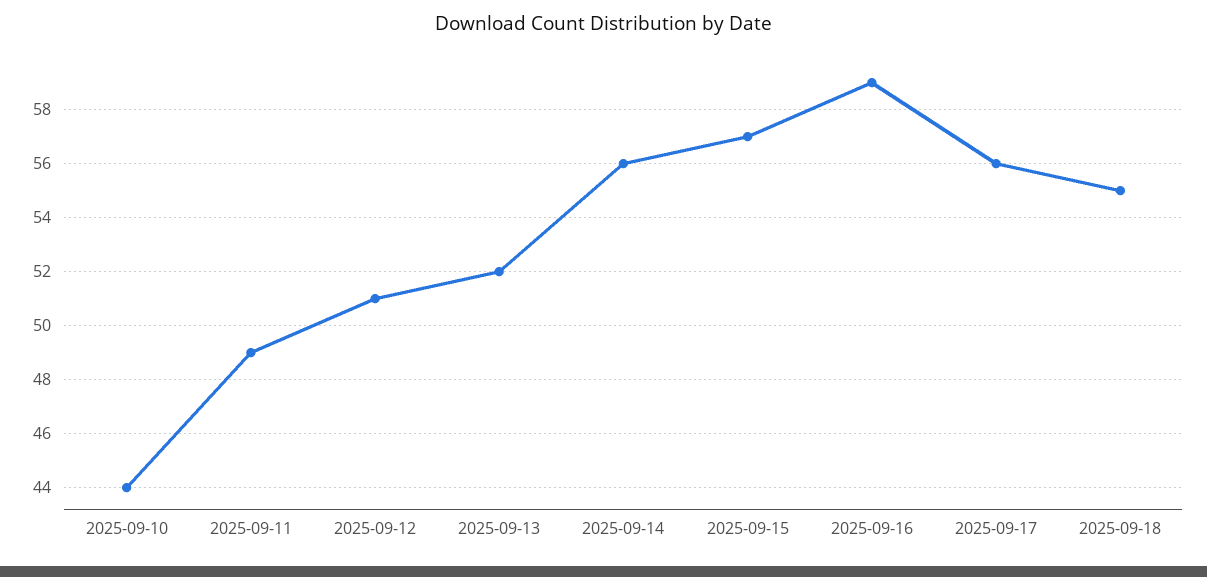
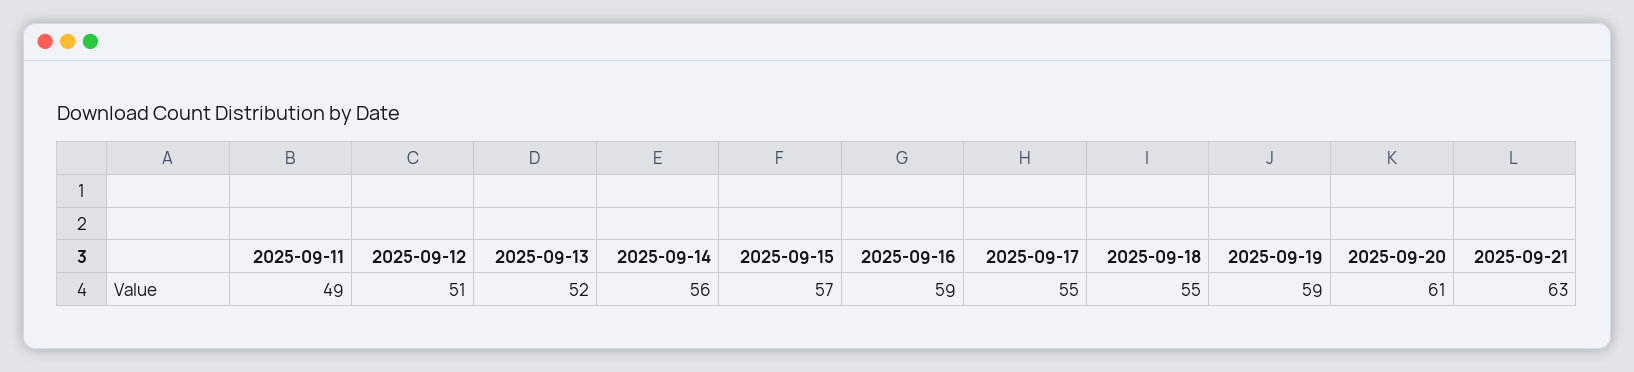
2025-09-10: 44 -> none
2025-09-17: 56 -> 55
2025-09-19: none -> 59
2025-09-20: none -> 61
2025-09-21: none -> 63

